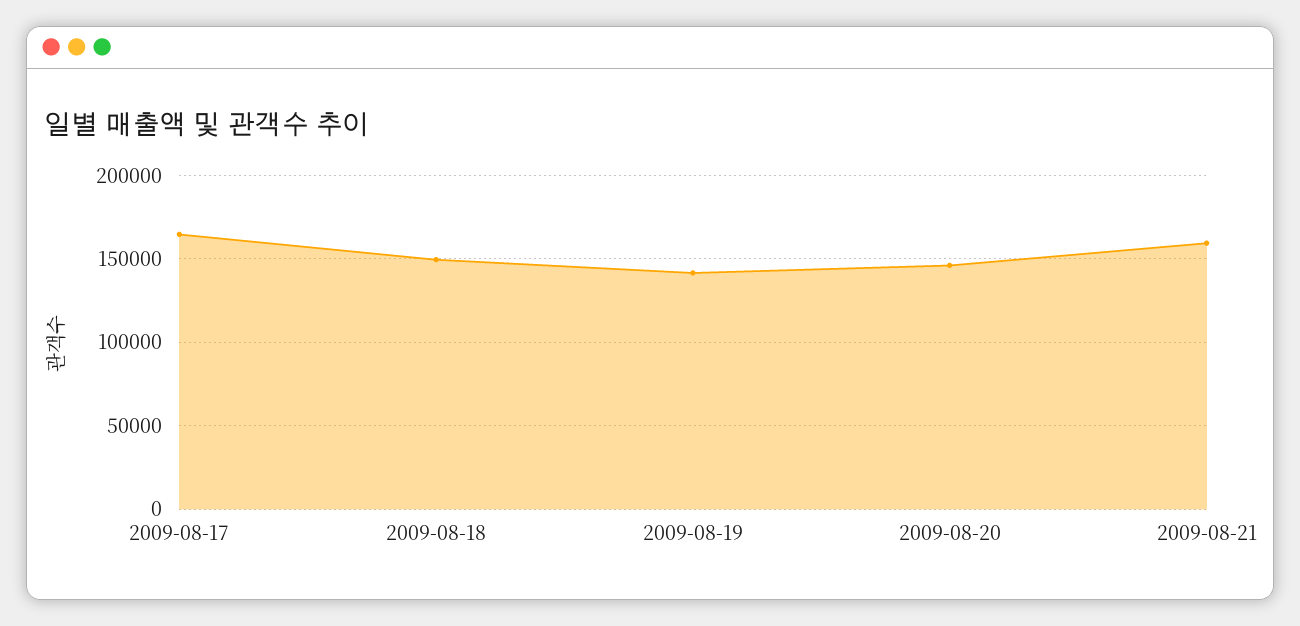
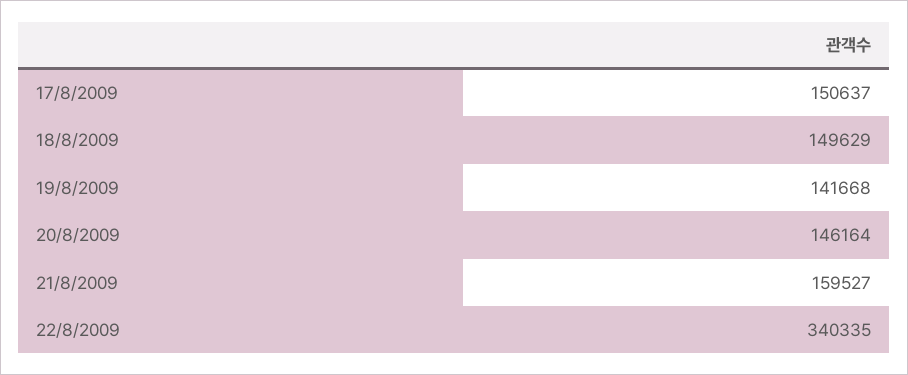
2009-08-17: 165000 -> 150637
22/8/2009: none -> 340335

